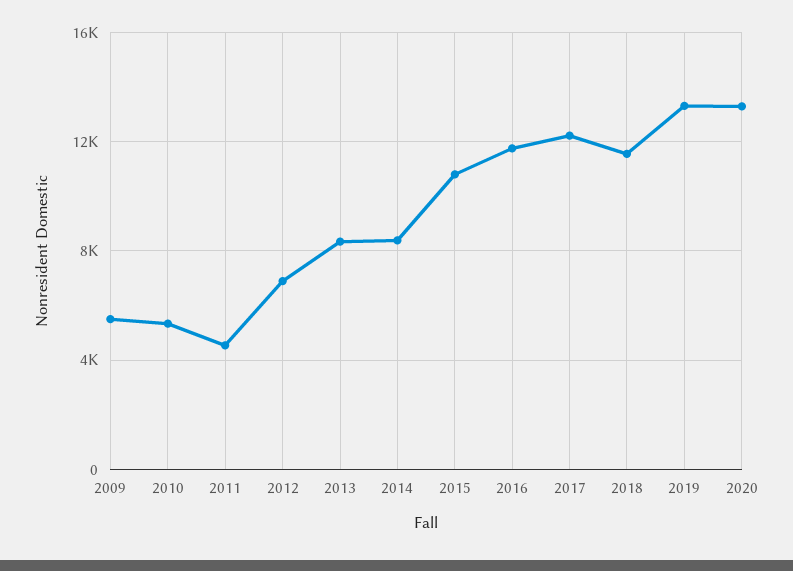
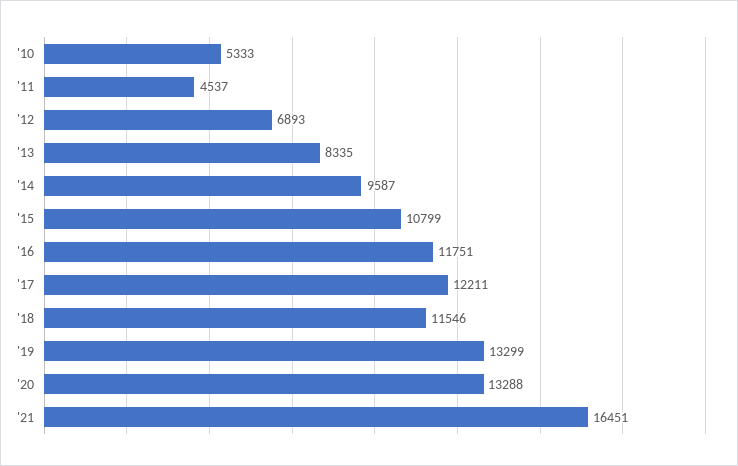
2009: 5500 -> none
2014: 8500 -> 9587
'21: none -> 16451

